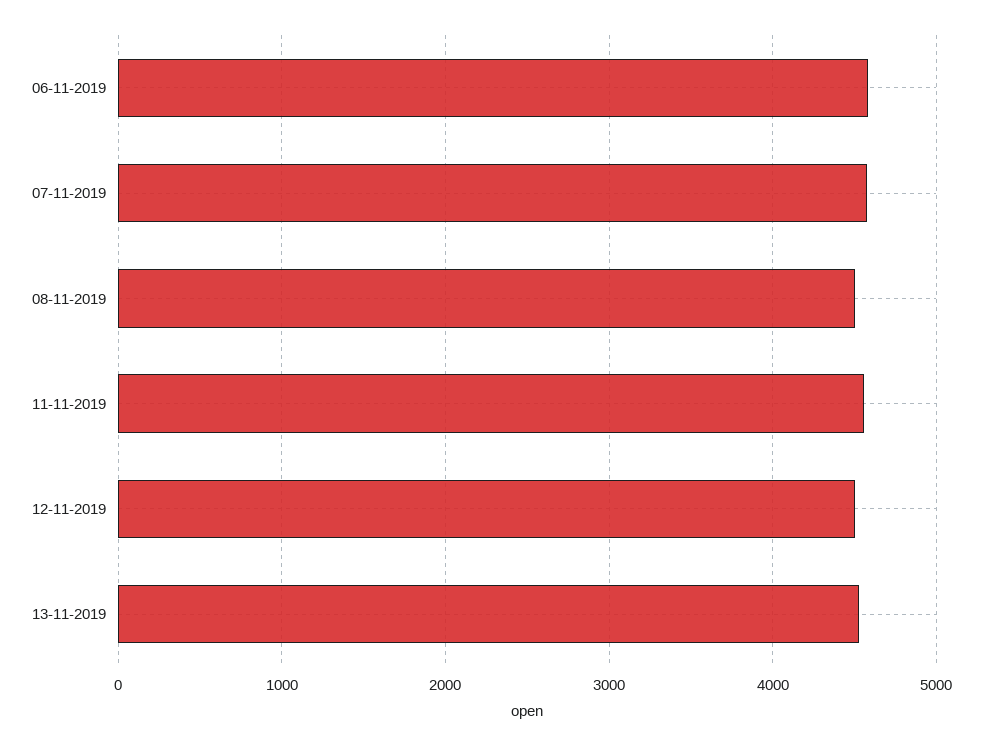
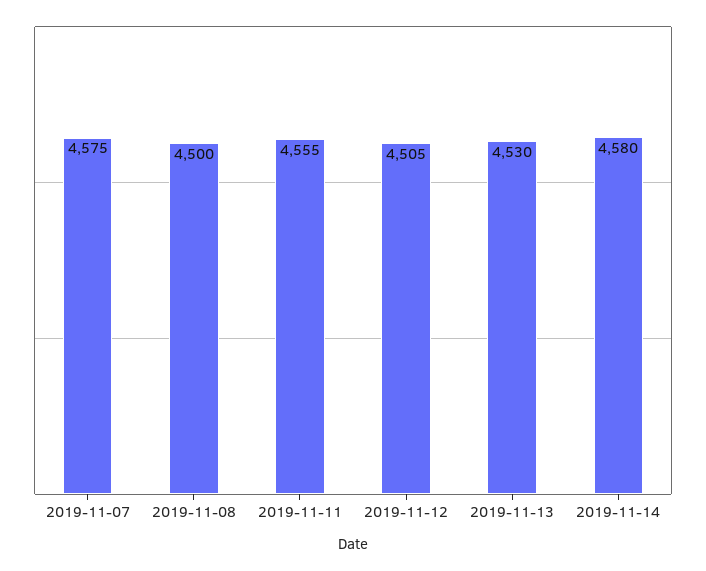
06-11-2019: 4600 -> none
2019-11-14: none -> 4580

